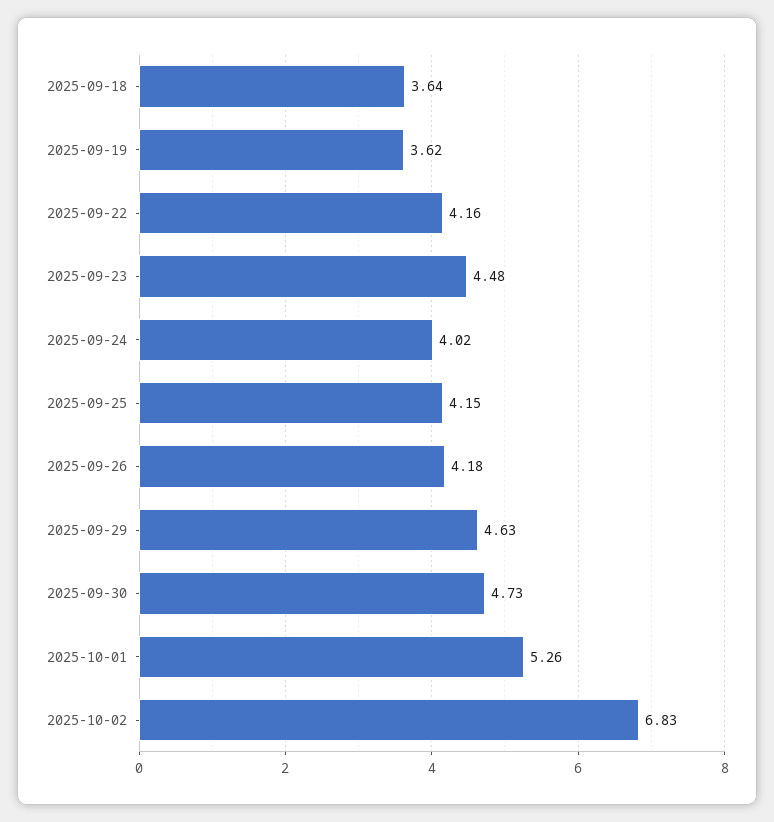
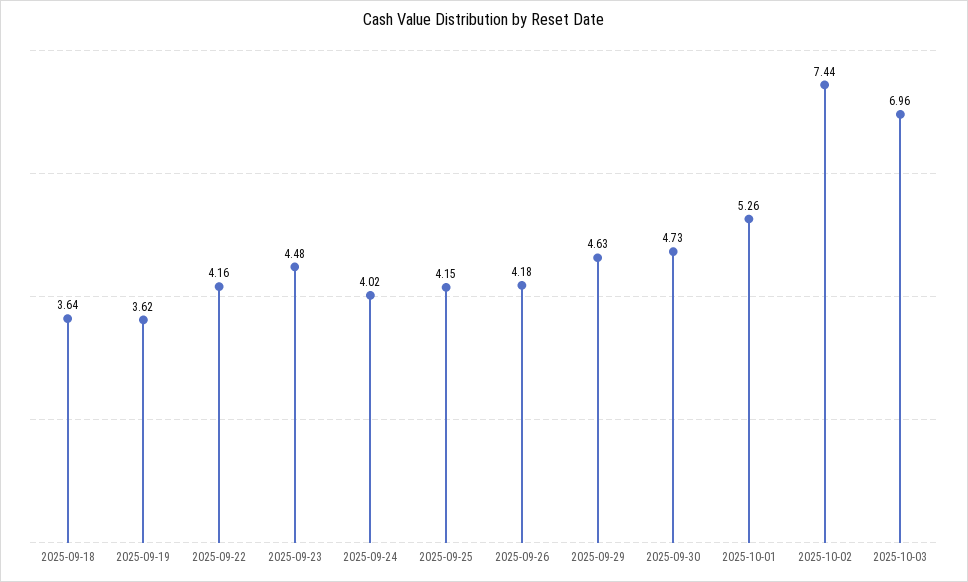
2025-10-02: 6.83 -> 7.44
2025-10-03: none -> 6.96

